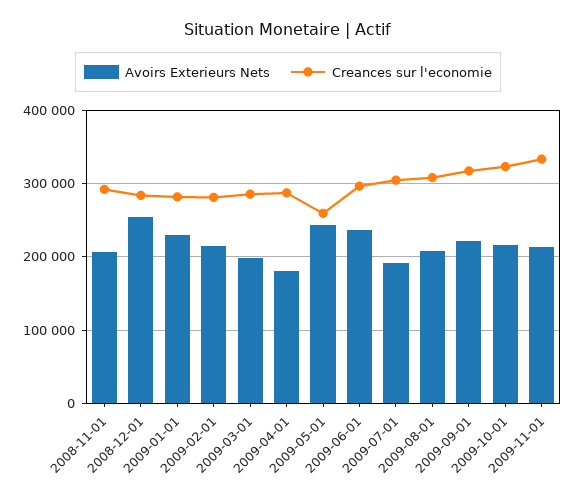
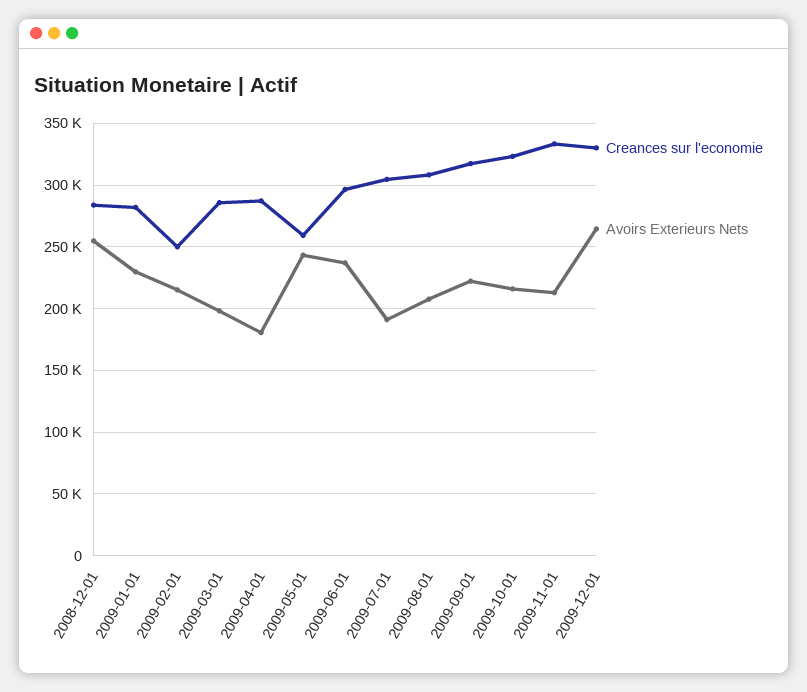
Avoirs Exterieurs Nets, 2008-11-01: 210000 -> none
Creances sur l'economie, 2008-11-01: 290000 -> none
Creances sur l'economie, 2009-02-01: 280000 -> 250000
Creances sur l'economie, 2009-12-01: none -> 330000
Avoirs Exterieurs Nets, 2009-12-01: none -> 265000

